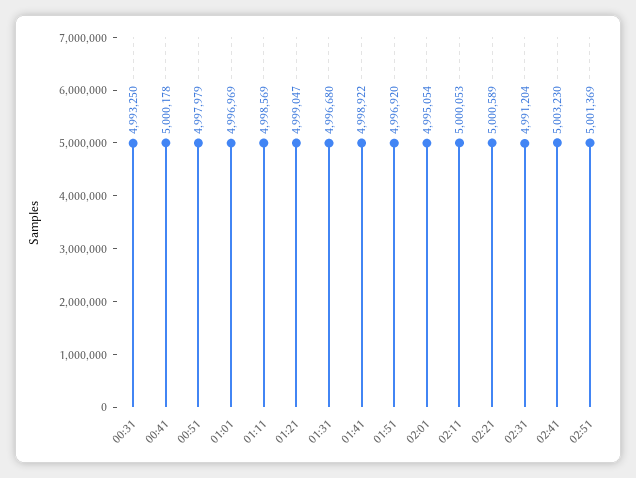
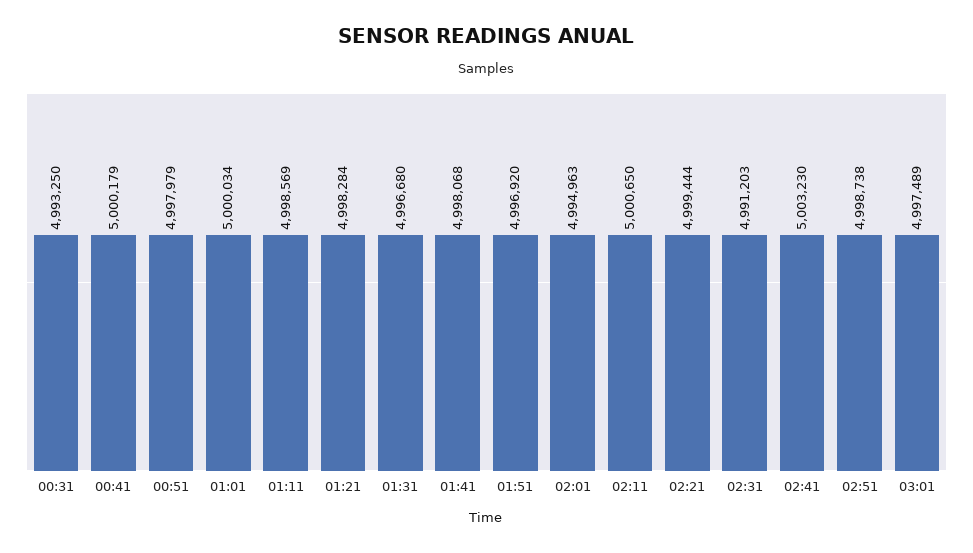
00:41: 5000178 -> 5000179
01:01: 4996969 -> 5000034
01:21: 4999047 -> 4998284
01:41: 4998922 -> 4998068
02:01: 4995054 -> 4994963
02:11: 5000053 -> 5000650
02:21: 5000589 -> 4999444
02:31: 4991204 -> 4991203
02:51: 5001369 -> 4998738
03:01: none -> 4997489

